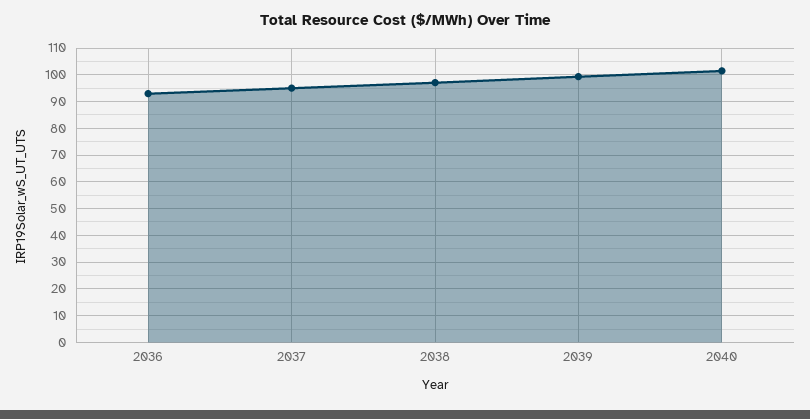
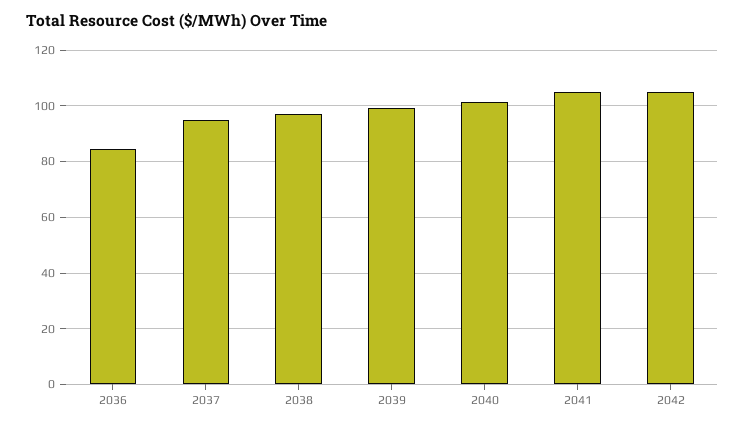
2036: 92.5 -> 85
2041: none -> 105
2042: none -> 105

